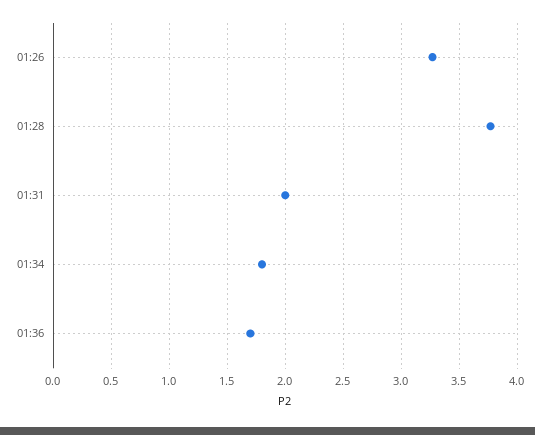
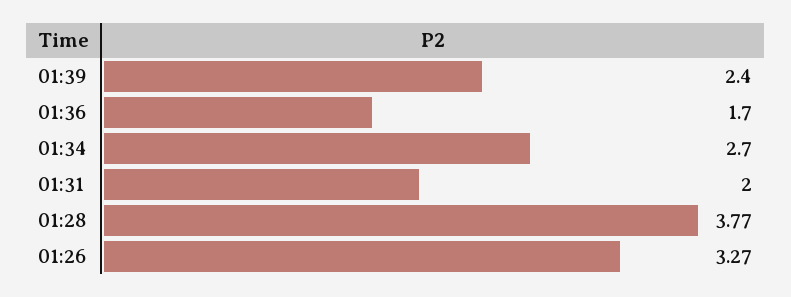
01:34: 1.8 -> 2.7
01:39: none -> 2.4

